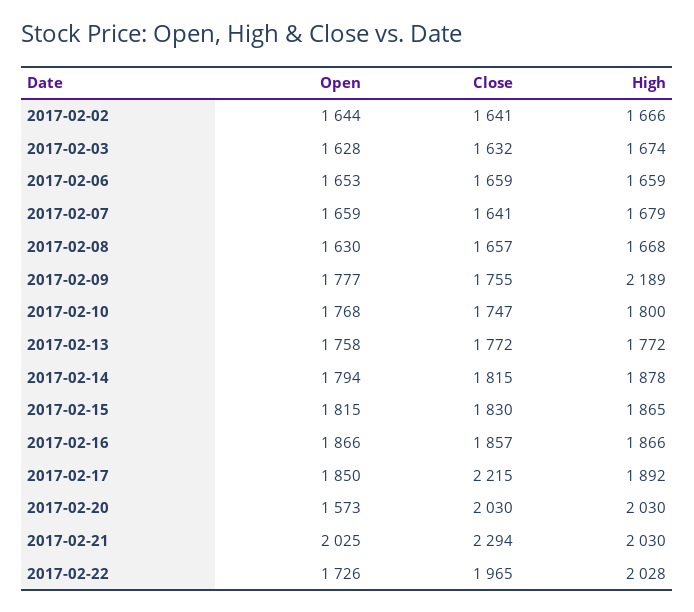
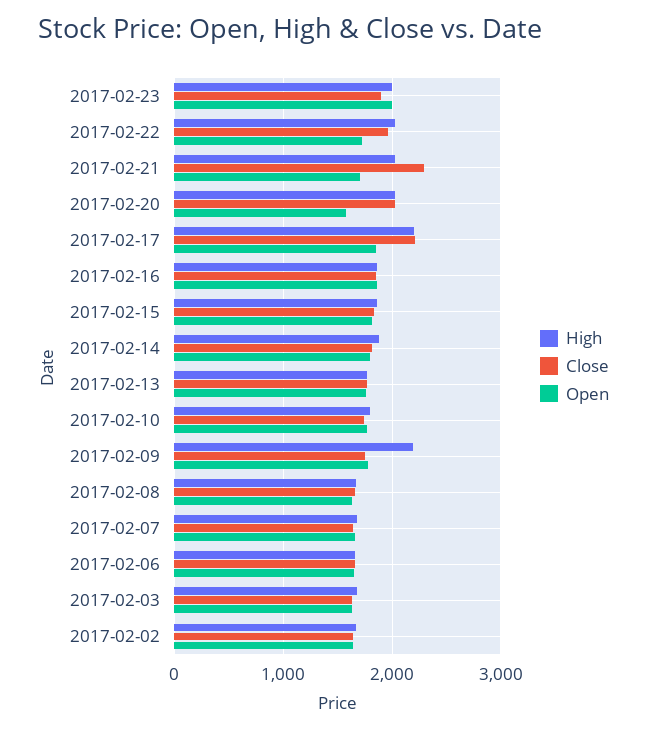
High, 2017-02-17: 1892 -> 2200
Open, 2017-02-21: 2025 -> 1700
High, 2017-02-23: none -> 2000
Close, 2017-02-23: none -> 1900
Open, 2017-02-23: none -> 2000

